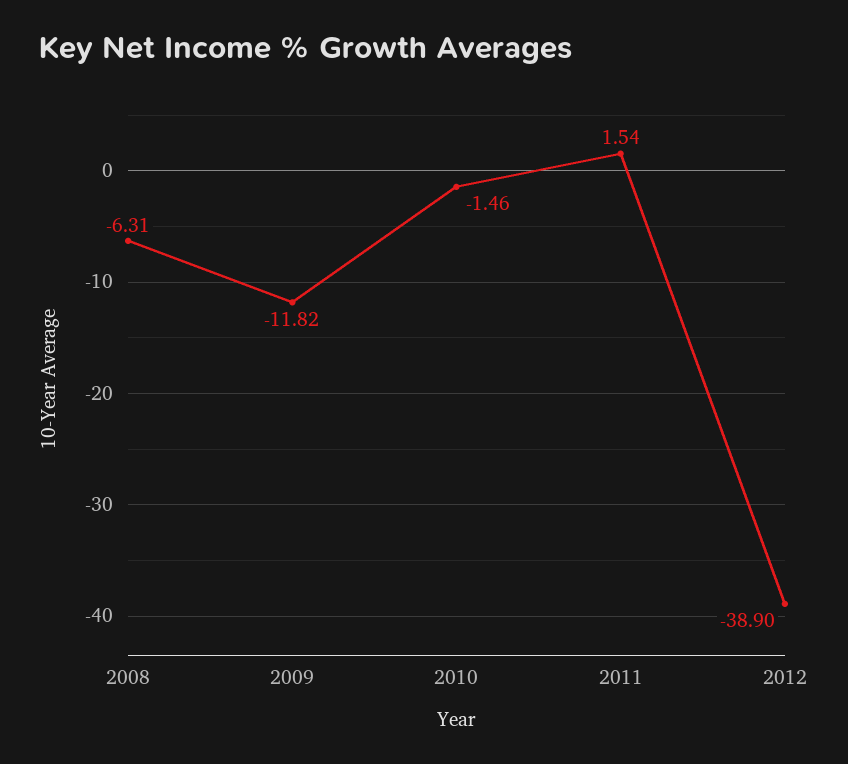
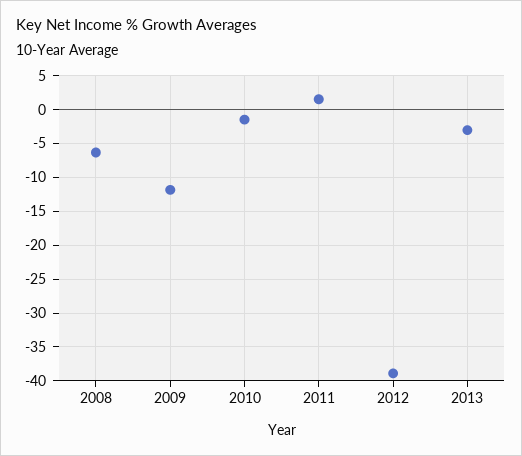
2013: none -> -3

